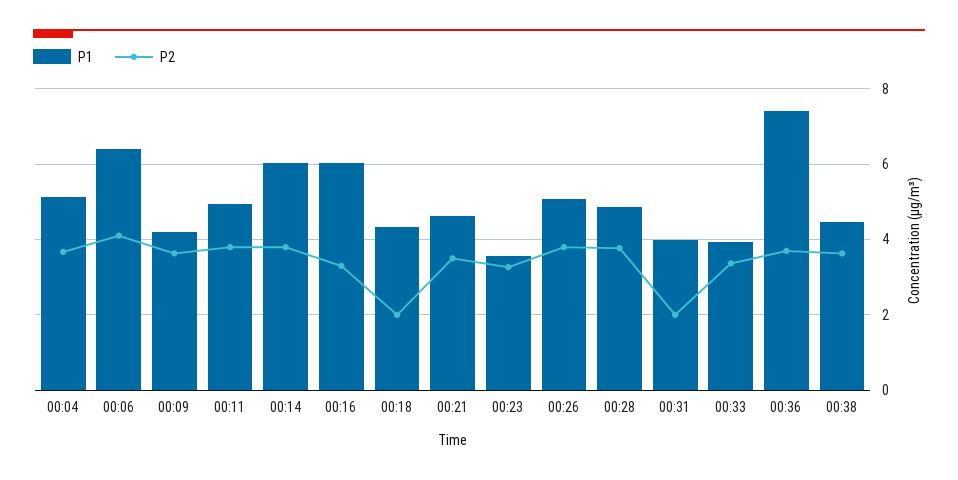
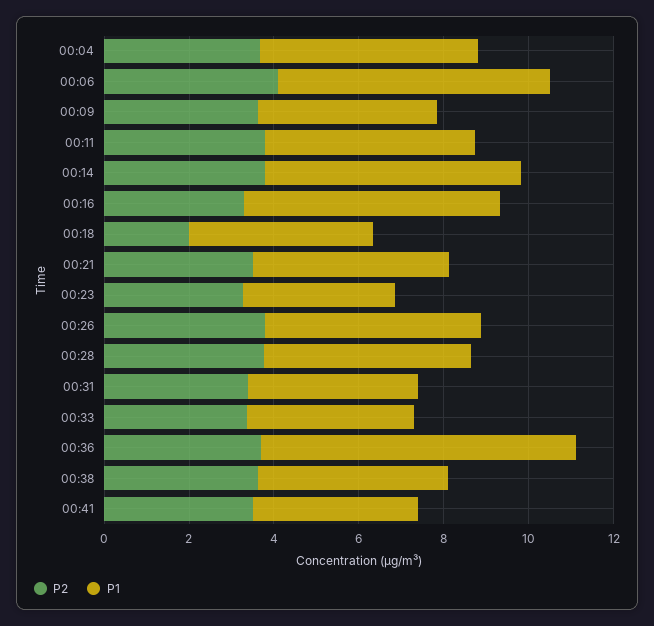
P2, 00:31: 2 -> 3.5
P2, 00:41: none -> 3.5
P1, 00:41: none -> 4

